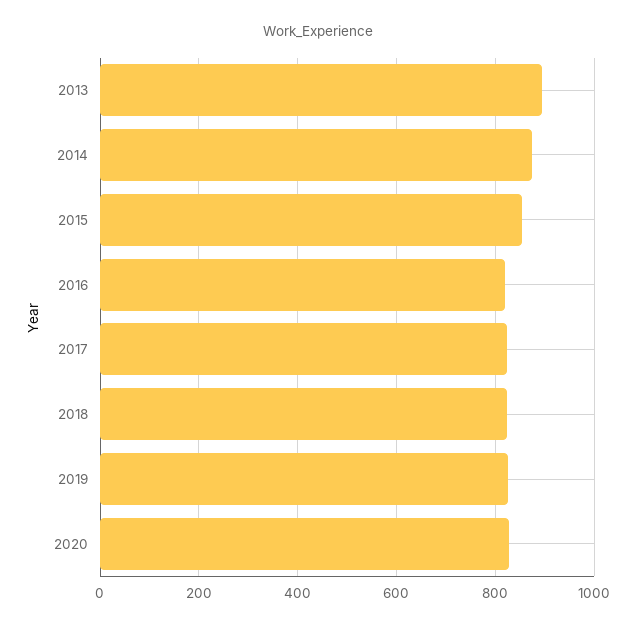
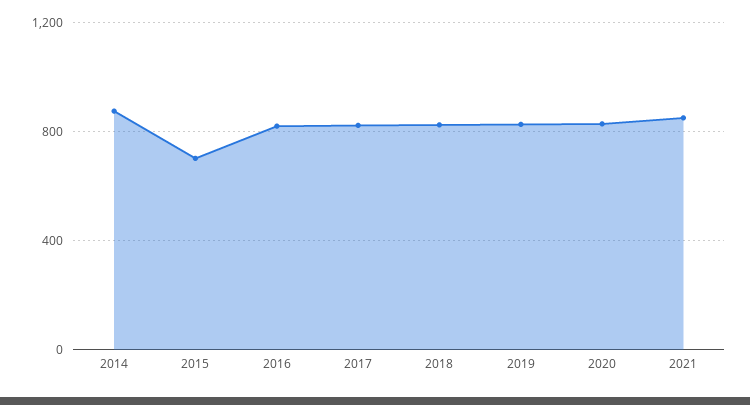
2013: 900 -> none
2015: 860 -> 700
2021: none -> 850

